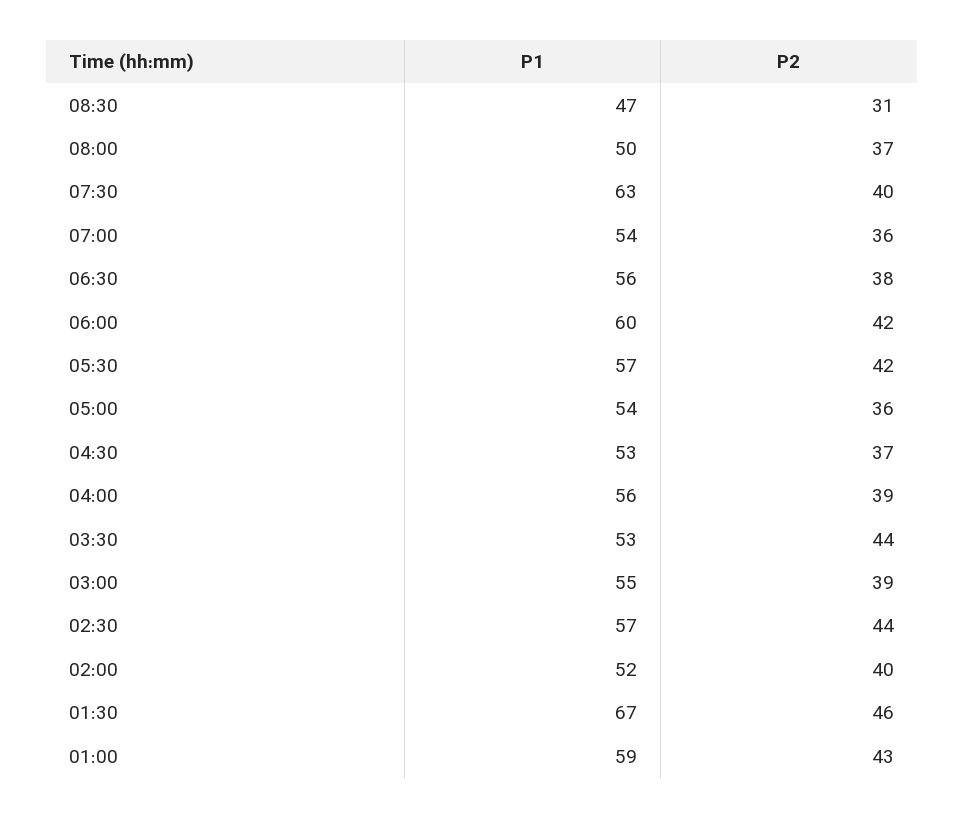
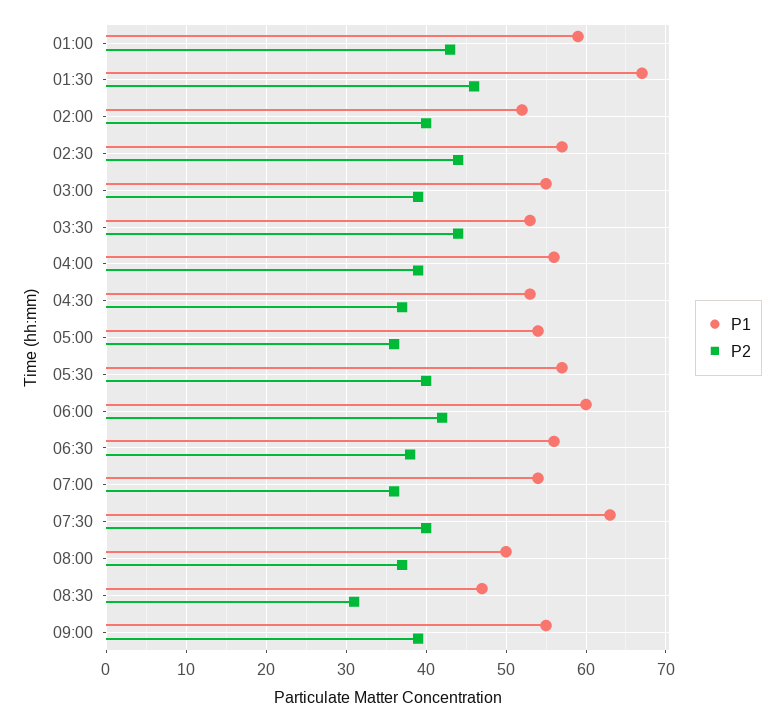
P2, 05:30: 42 -> 40
P1, 09:00: none -> 55
P2, 09:00: none -> 39

